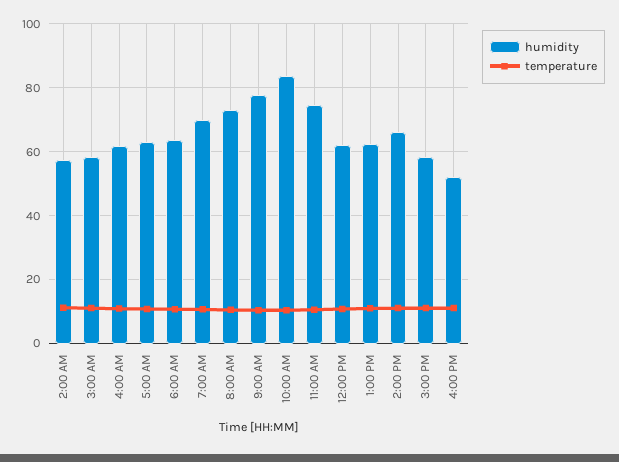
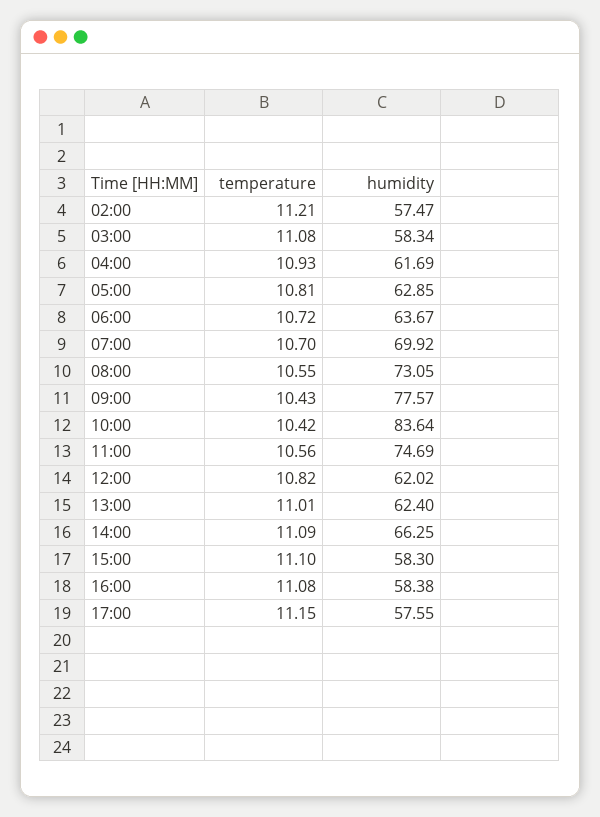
humidity, 4:00 PM: 52 -> 58.38
temperature, 17:00: none -> 11.15
humidity, 17:00: none -> 57.55

